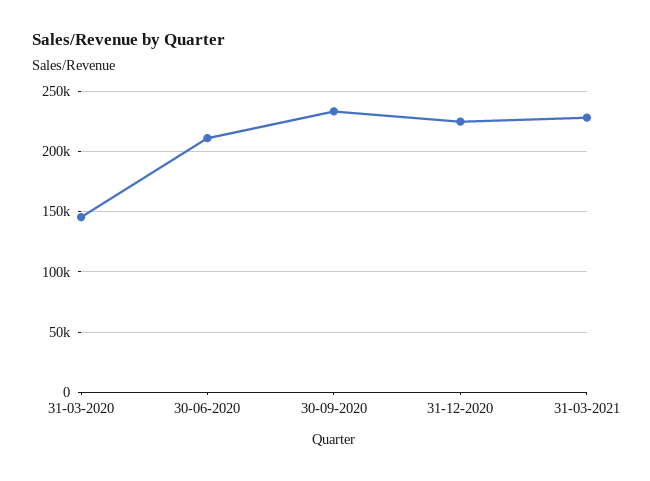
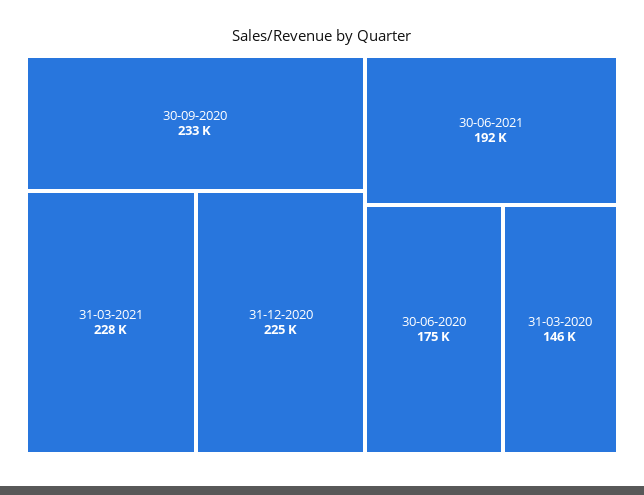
30-06-2020: 210000 -> 175000
30-06-2021: none -> 192000

